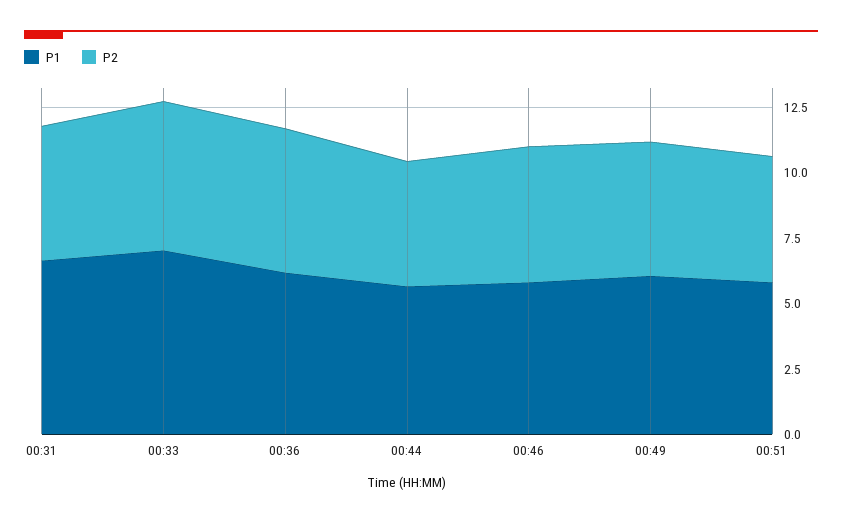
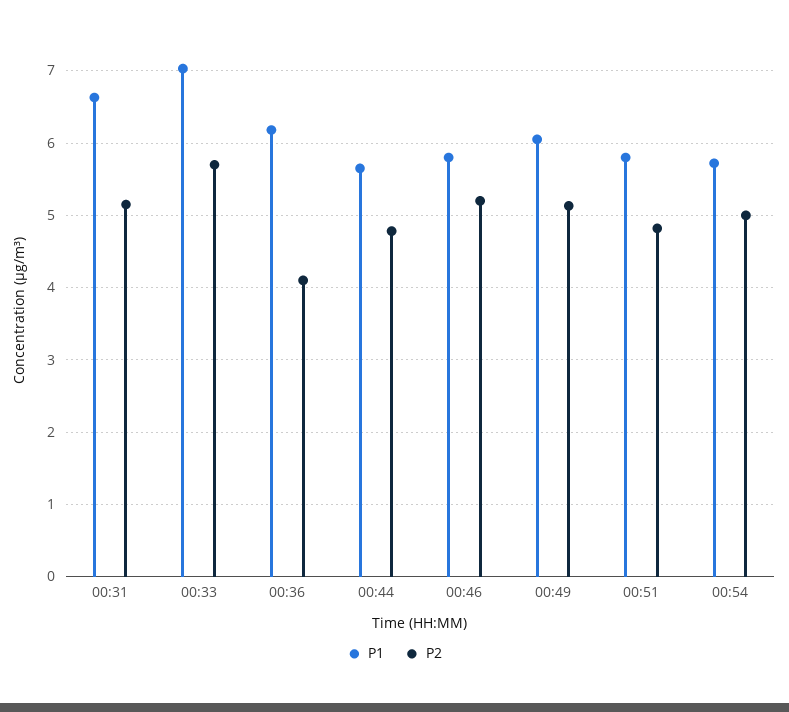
P2, 00:36: 5.5 -> 4.1
P1, 00:54: none -> 5.7
P2, 00:54: none -> 5

